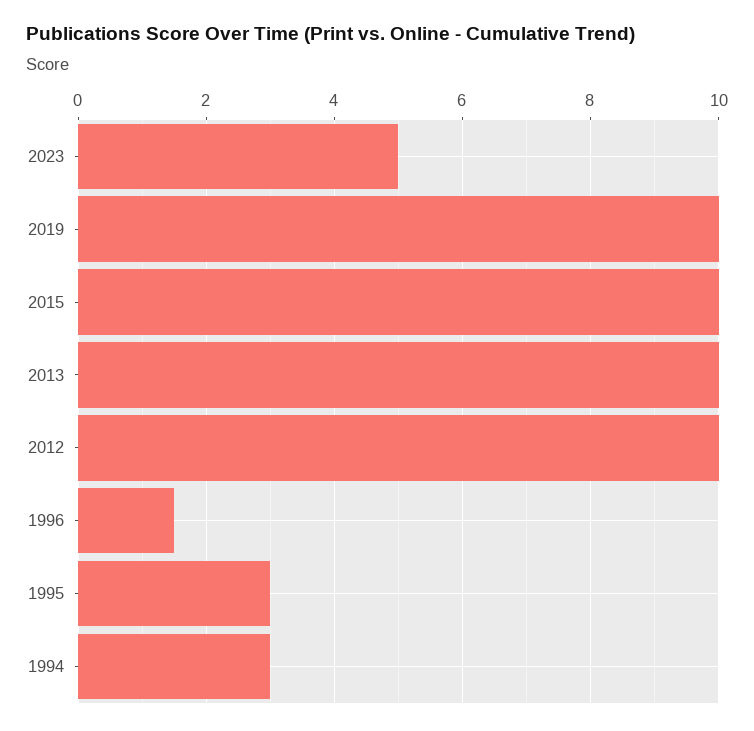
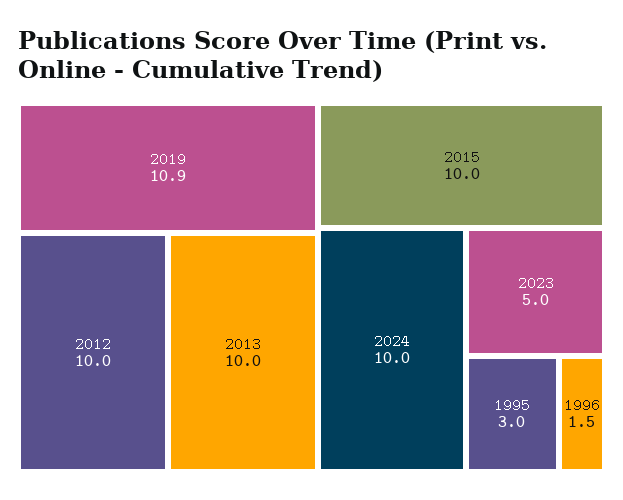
2019: 10 -> 10.9
1994: 3 -> none
2024: none -> 10

